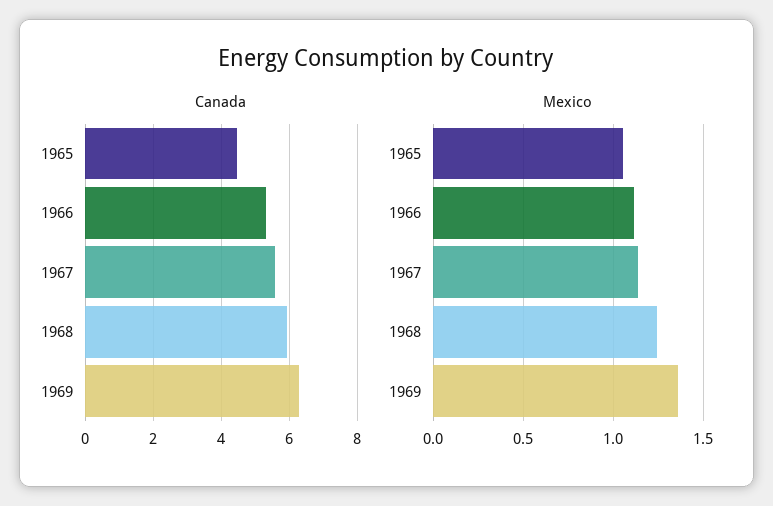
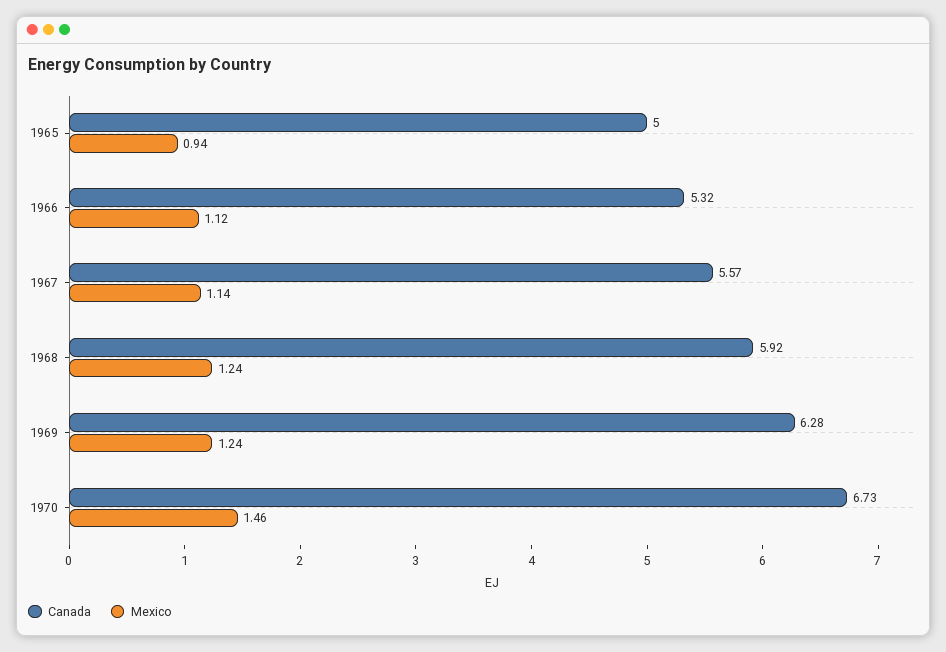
Canada, 1965: 4.4 -> 5
Mexico, 1965: 1.05 -> 0.94
Mexico, 1969: 1.35 -> 1.24
Canada, 1970: none -> 6.73
Mexico, 1970: none -> 1.46

